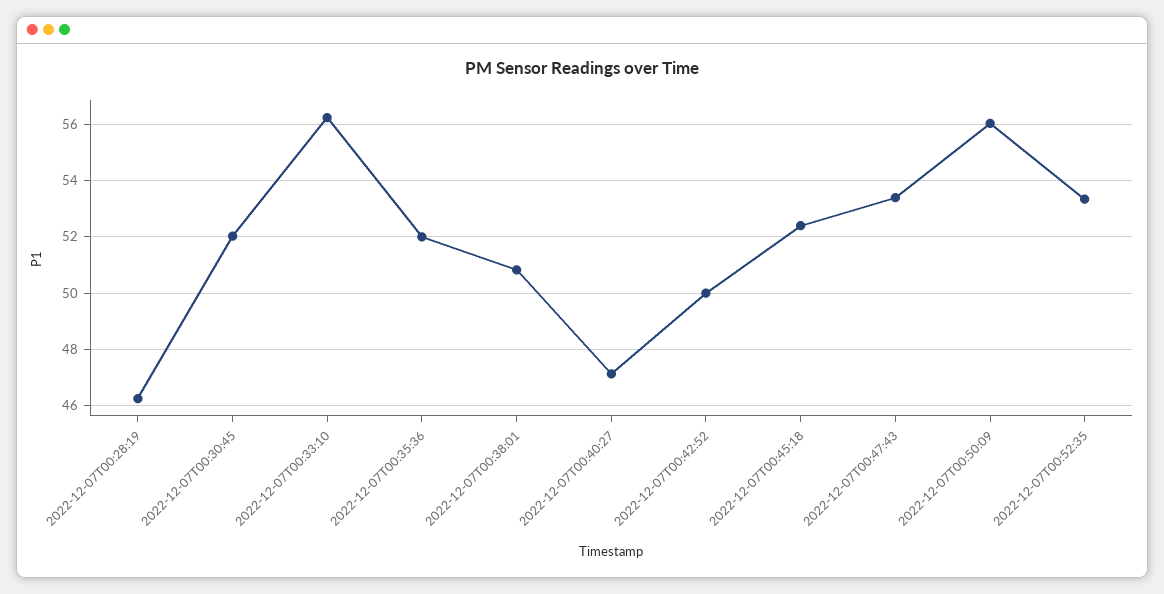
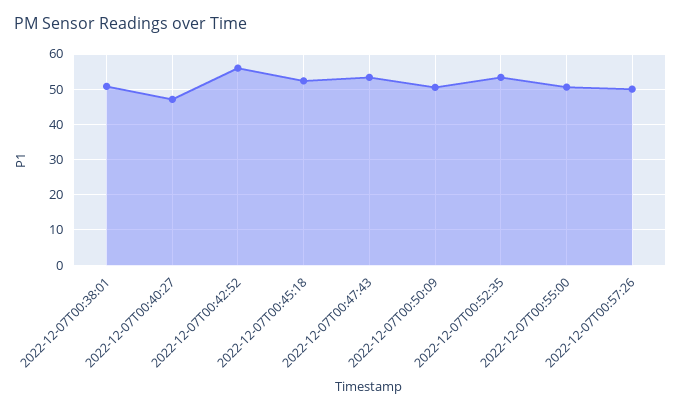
2022-12-07T00:28:19: 46.25 -> none
2022-12-07T00:30:45: 52 -> none
2022-12-07T00:33:10: 56.25 -> none
2022-12-07T00:35:36: 52 -> none
2022-12-07T00:42:52: 50 -> 56
2022-12-07T00:50:09: 56 -> 50
2022-12-07T00:55:00: none -> 50
2022-12-07T00:57:26: none -> 50

